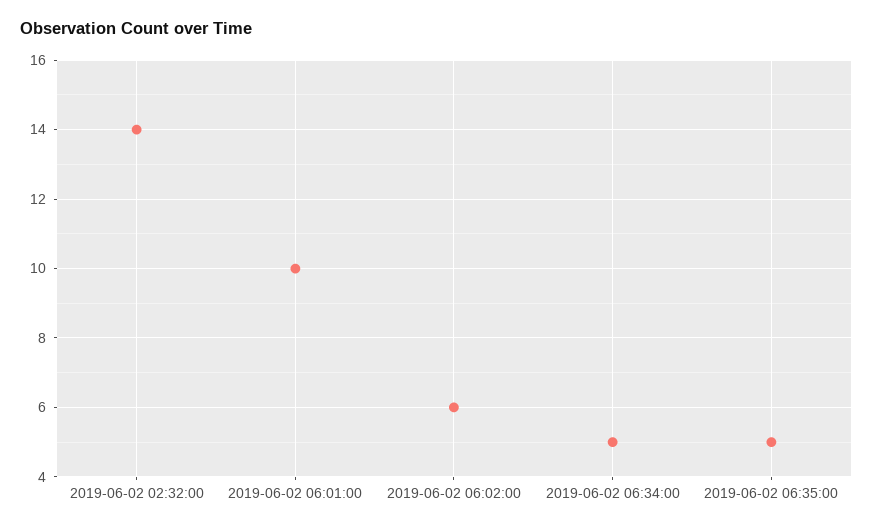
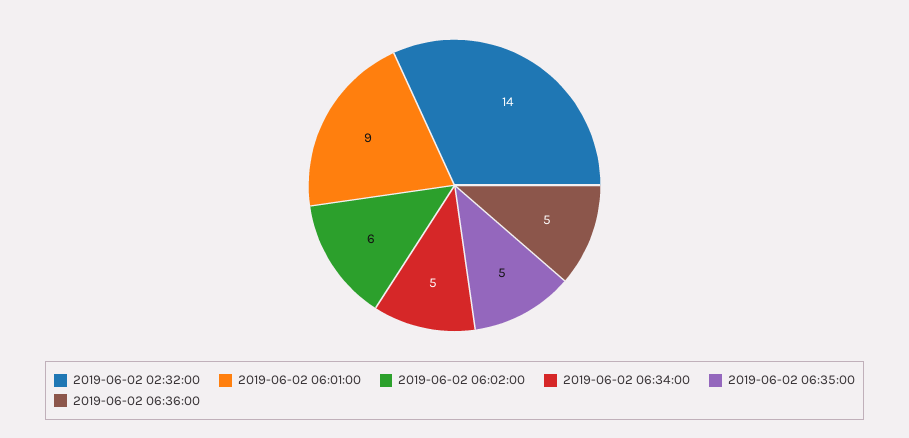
2019-06-02 06:01:00: 10 -> 9
2019-06-02 06:36:00: none -> 5

